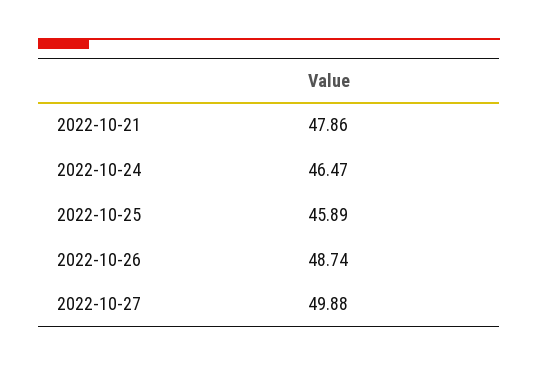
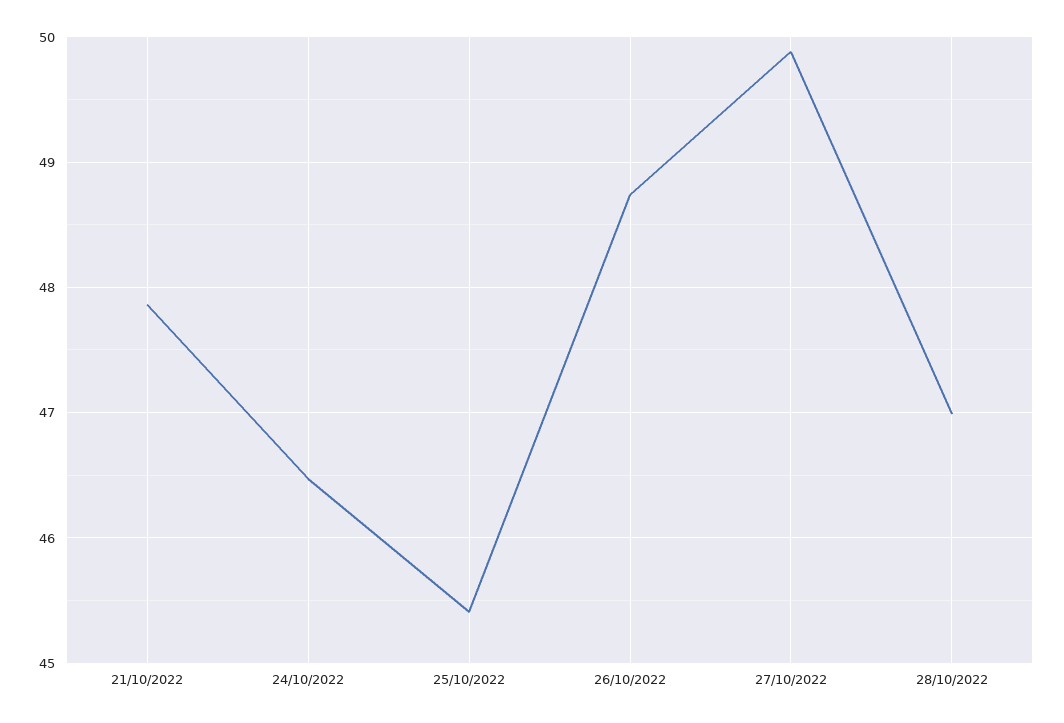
2022-10-25: 45.89 -> 45.4
28/10/2022: none -> 47

